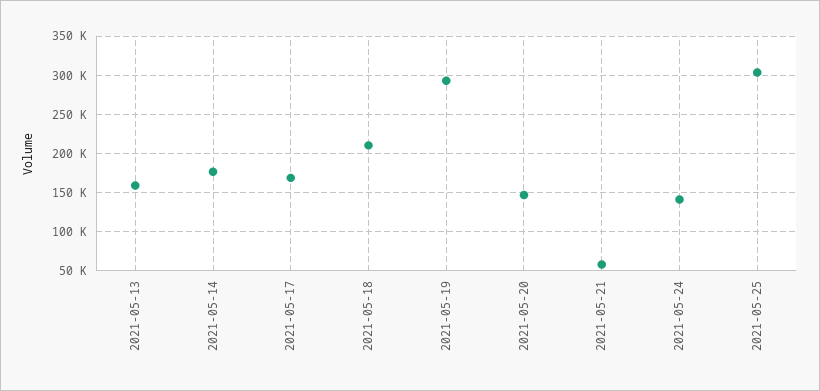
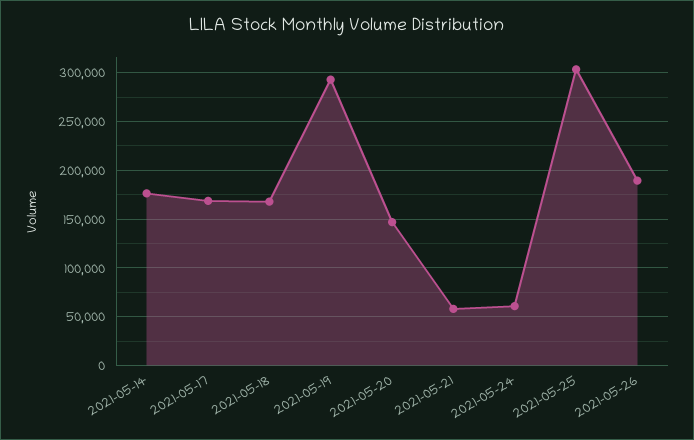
2021-05-13: 160000 -> none
2021-05-18: 210000 -> 170000
2021-05-24: 140000 -> 60000
2021-05-26: none -> 190000

